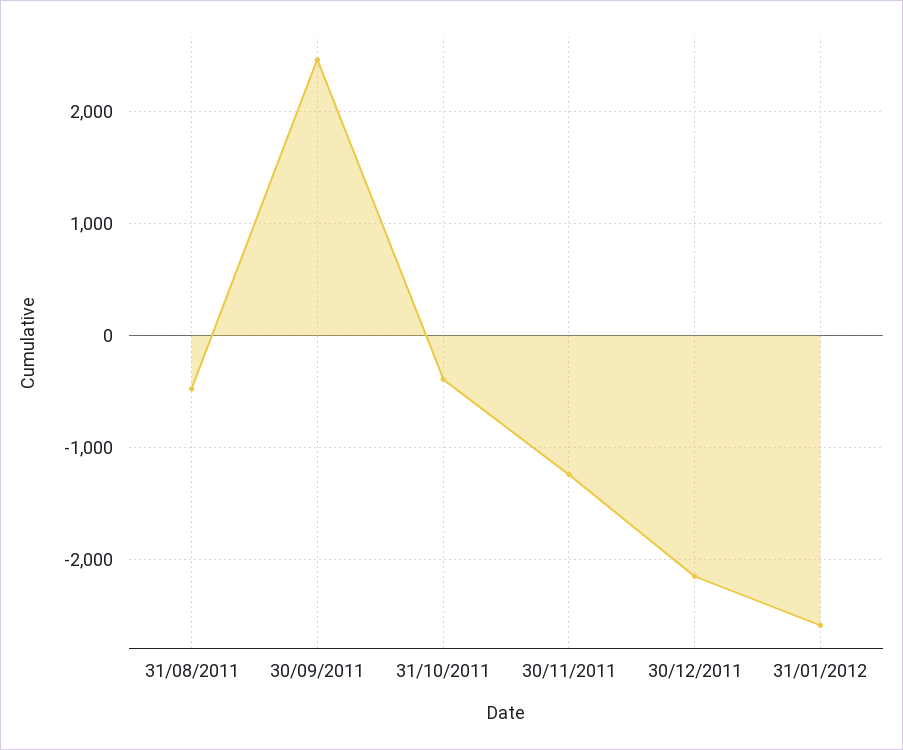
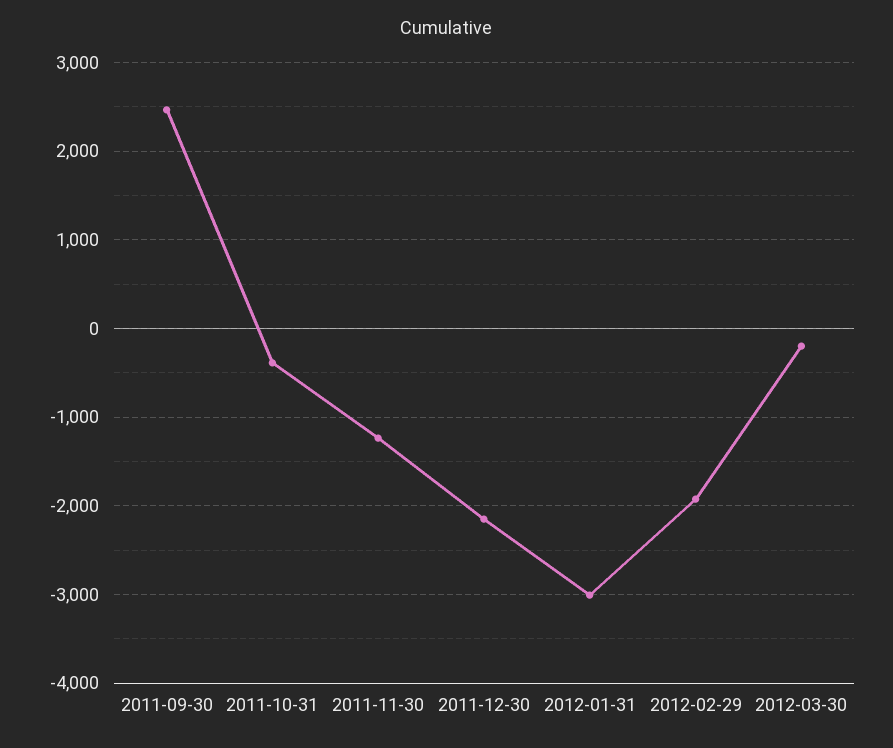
31/08/2011: -500 -> none
31/01/2012: -2600 -> -3000
2012-02-29: none -> -1900
2012-03-30: none -> -200

